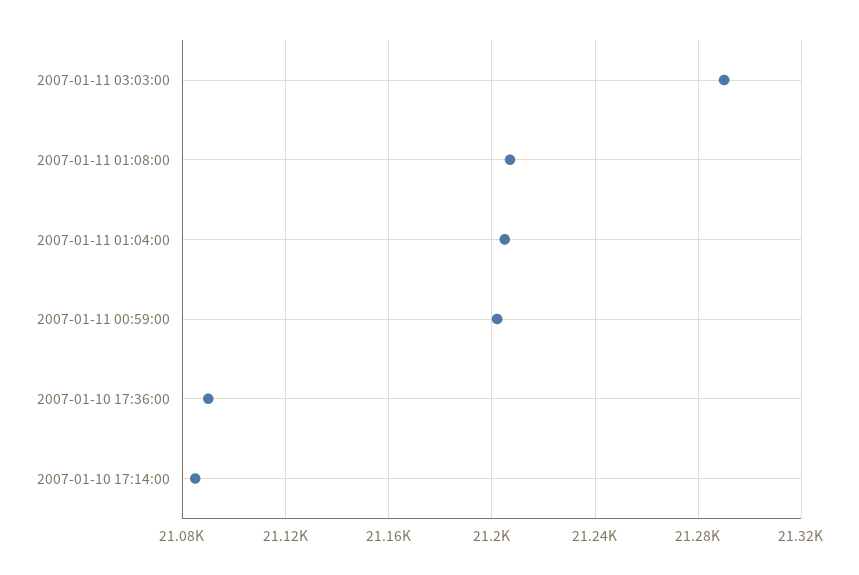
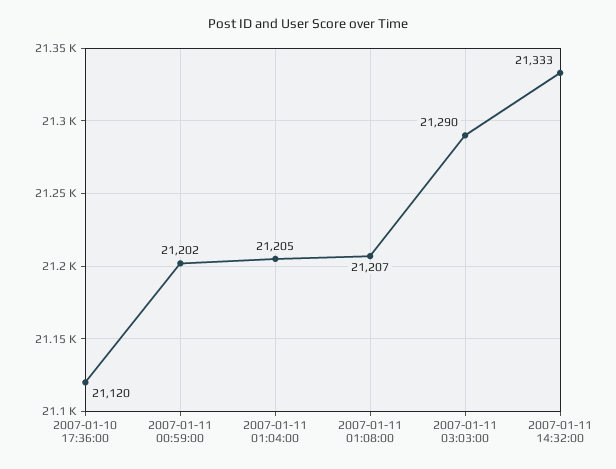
2007-01-10 17:36:00: 21090 -> 21120
2007-01-10 17:14:00: 21085 -> none
2007-01-11 14:32:00: none -> 21333

